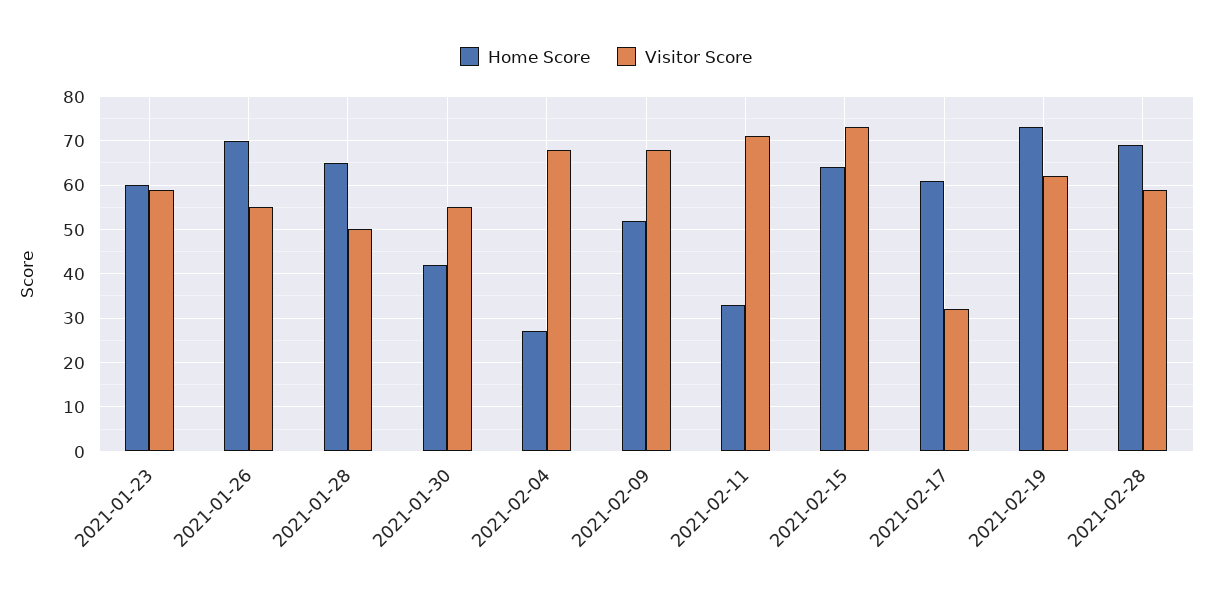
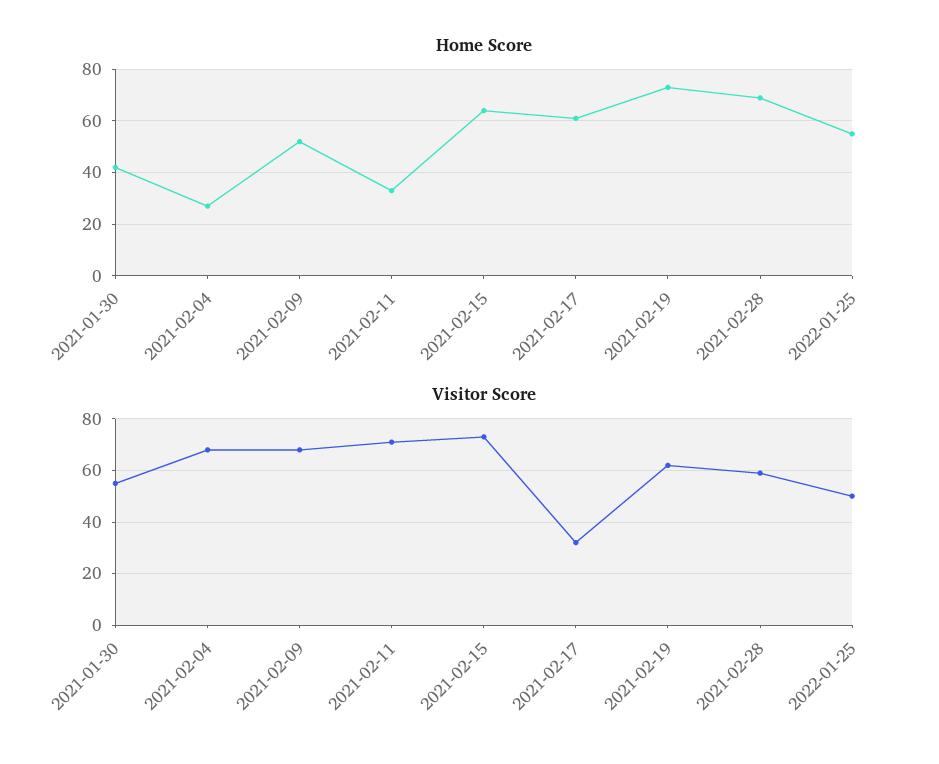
Home Score, 2021-01-23: 60 -> none
Visitor Score, 2021-01-23: 60 -> none
Home Score, 2021-01-26: 70 -> none
Visitor Score, 2021-01-26: 55 -> none
Home Score, 2021-01-28: 65 -> none
Visitor Score, 2021-01-28: 50 -> none
Home Score, 2022-01-25: none -> 55
Visitor Score, 2022-01-25: none -> 50

